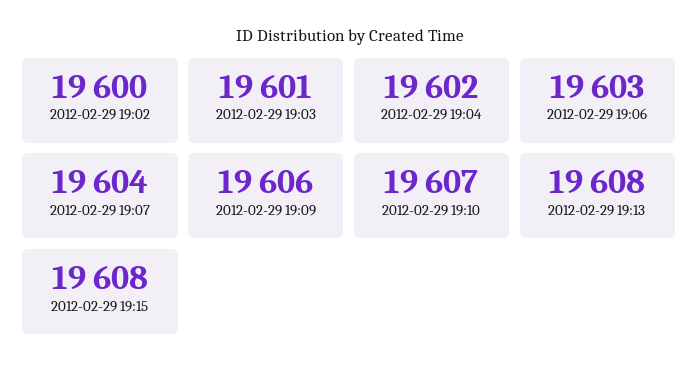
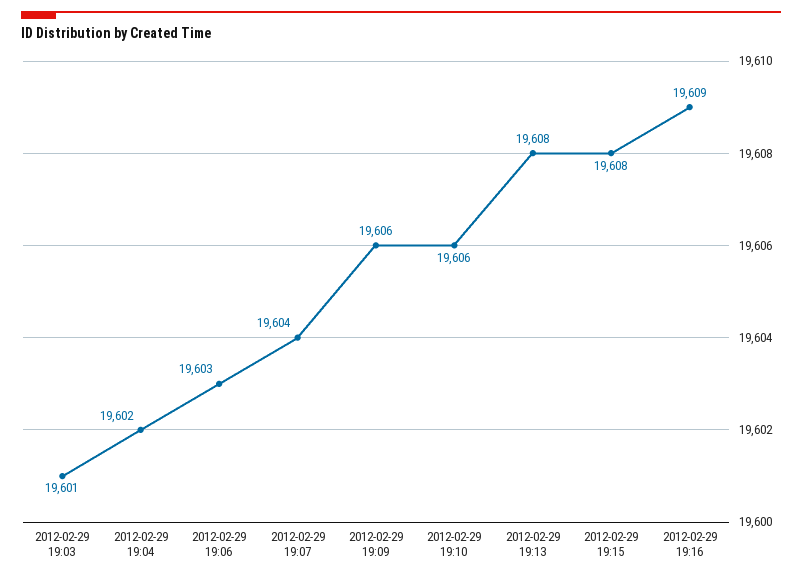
2012-02-29 19:02: 19600 -> none
2012-02-29 19:10: 19607 -> 19606
2012-02-29 19:16: none -> 19609

